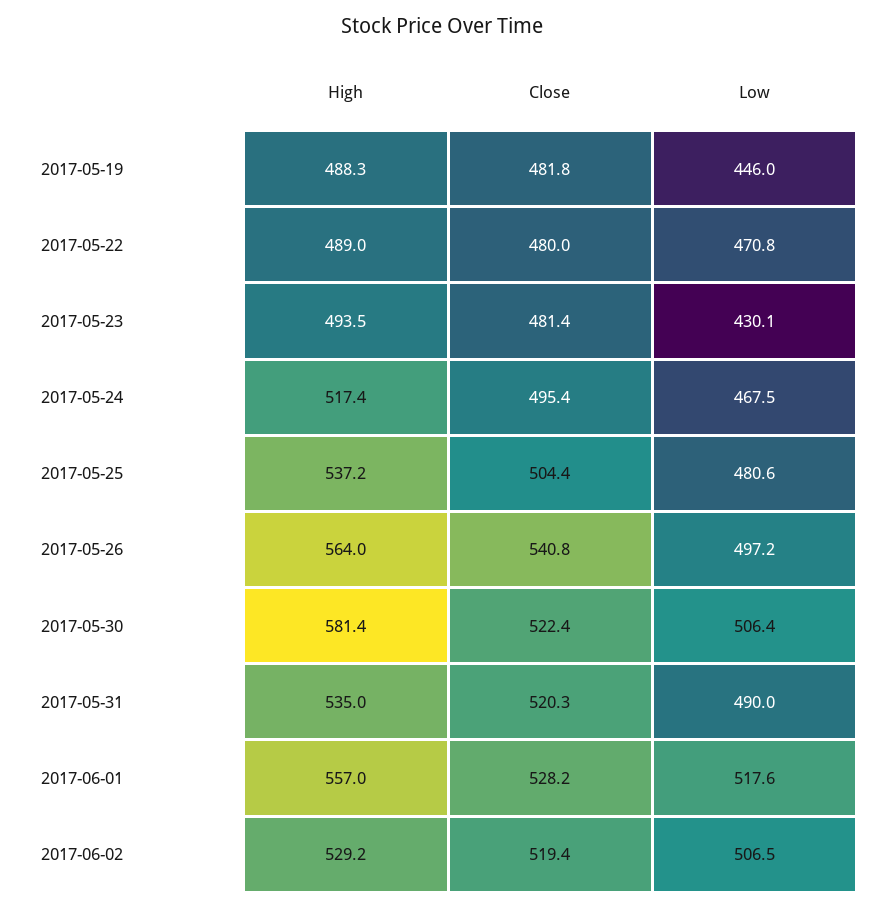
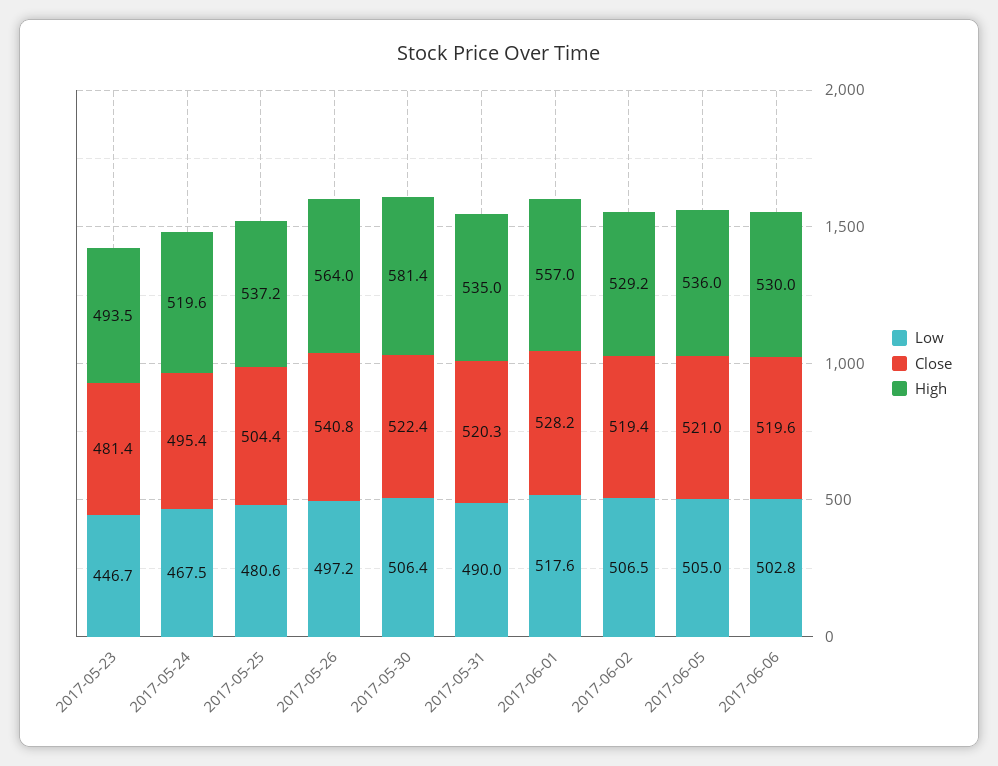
High, 2017-05-19: 488.3 -> none
Close, 2017-05-19: 481.8 -> none
Low, 2017-05-19: 446 -> none
High, 2017-05-22: 489 -> none
Close, 2017-05-22: 480 -> none
Low, 2017-05-22: 470.8 -> none
Low, 2017-05-23: 430.1 -> 446.7
High, 2017-05-24: 517.4 -> 519.6
Low, 2017-06-05: none -> 505
Close, 2017-06-05: none -> 521
High, 2017-06-05: none -> 536
Low, 2017-06-06: none -> 502.8
Close, 2017-06-06: none -> 519.6
High, 2017-06-06: none -> 530

